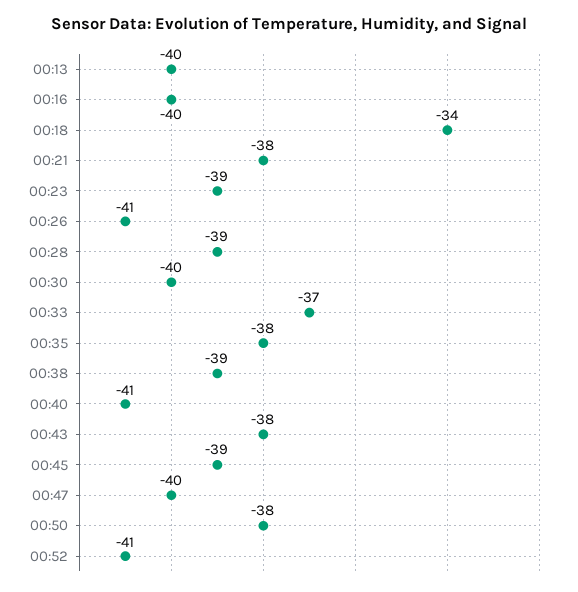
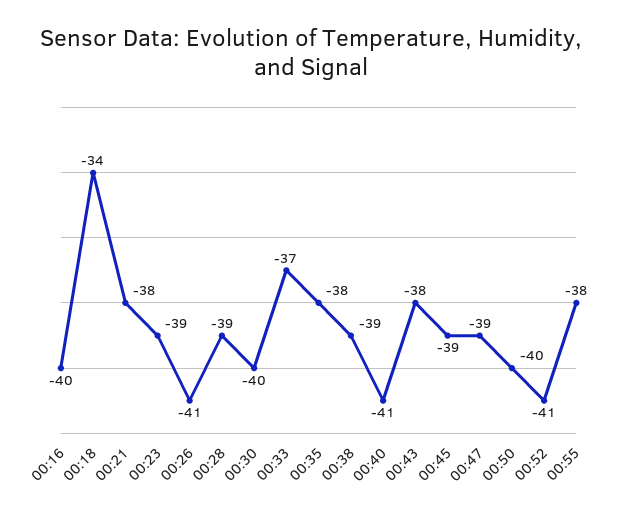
00:13: -40 -> none
00:47: -40 -> -39
00:50: -38 -> -40
00:55: none -> -38

